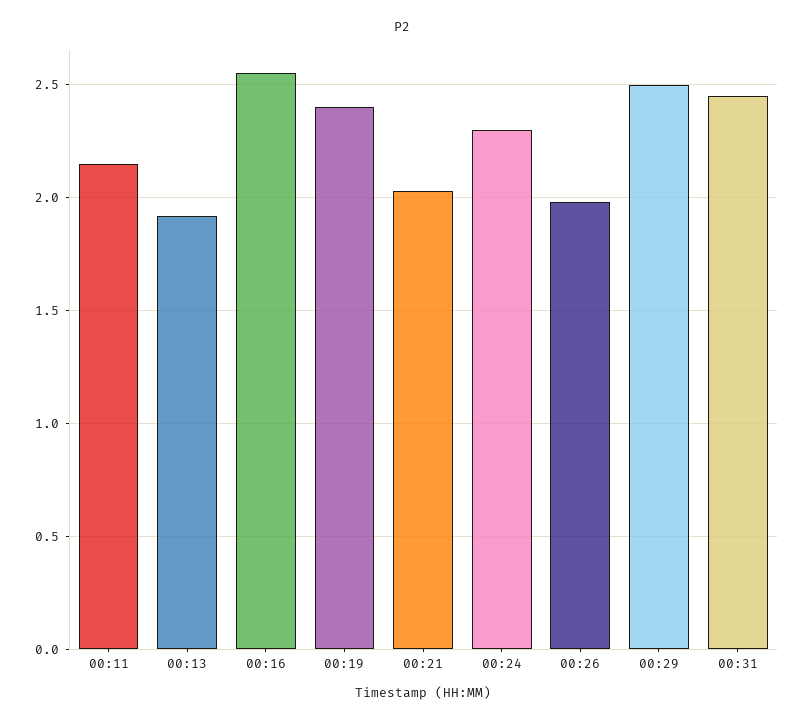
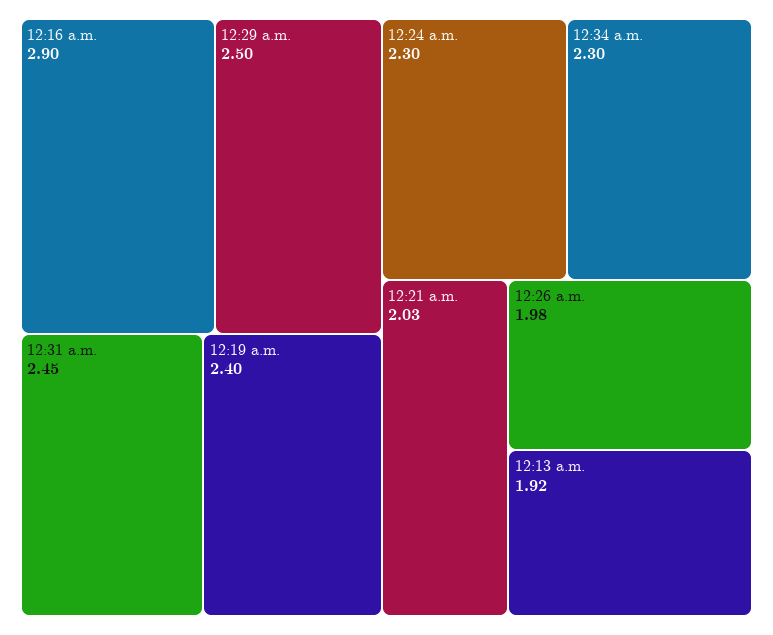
00:11: 2.15 -> none
00:16: 2.55 -> 2.9
12:34 a.m.: none -> 2.3

